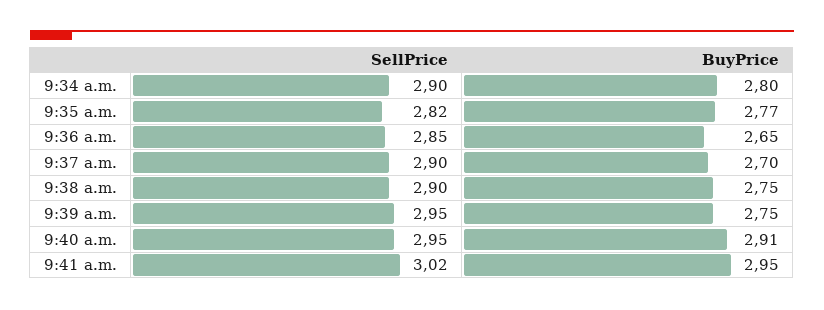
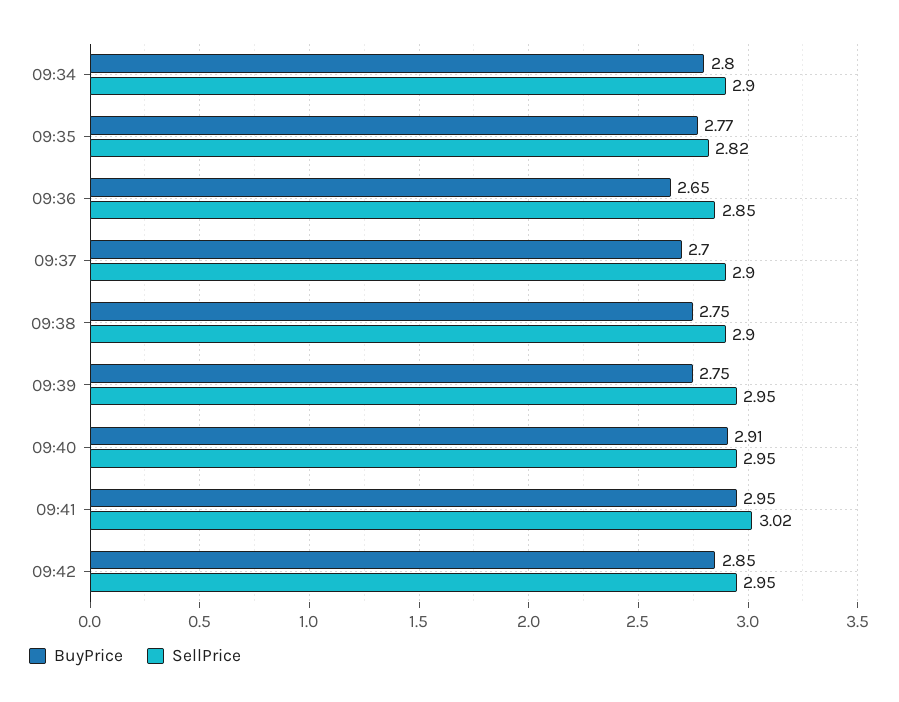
BuyPrice, 09:42: none -> 2.85
SellPrice, 09:42: none -> 2.95

